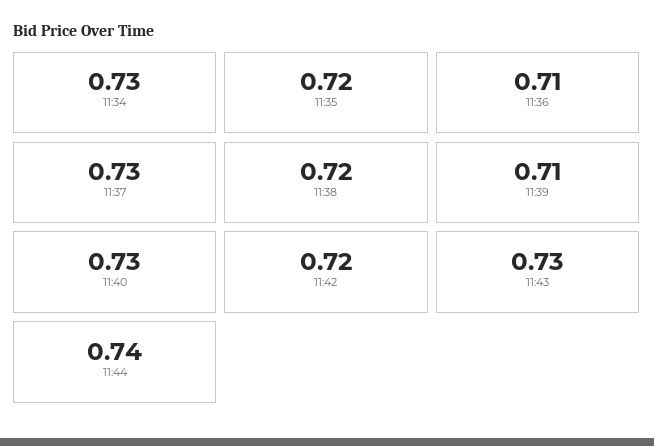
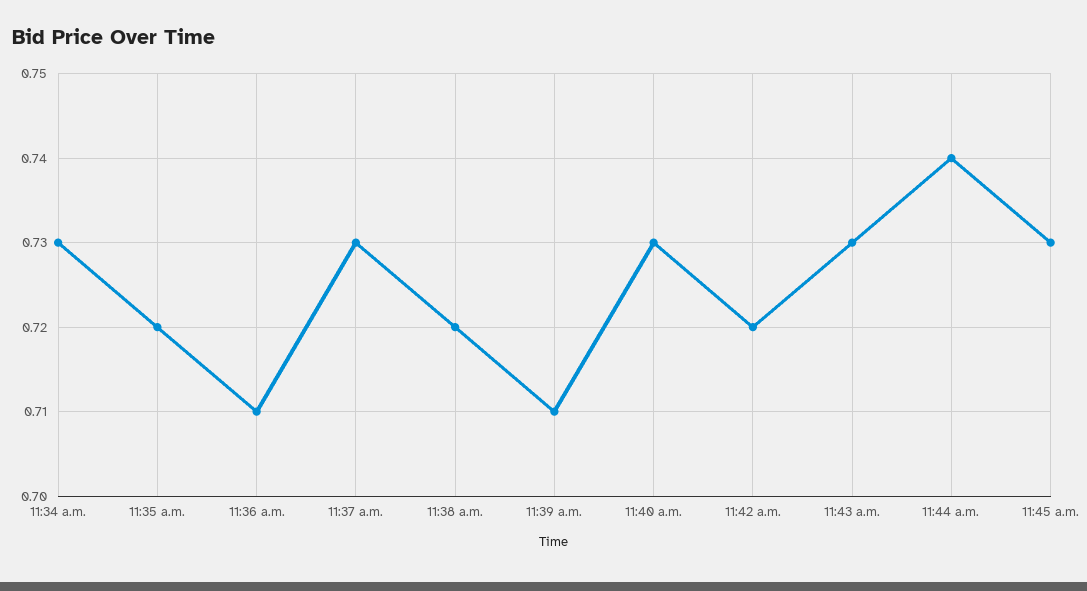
11:45 a.m.: none -> 0.73

